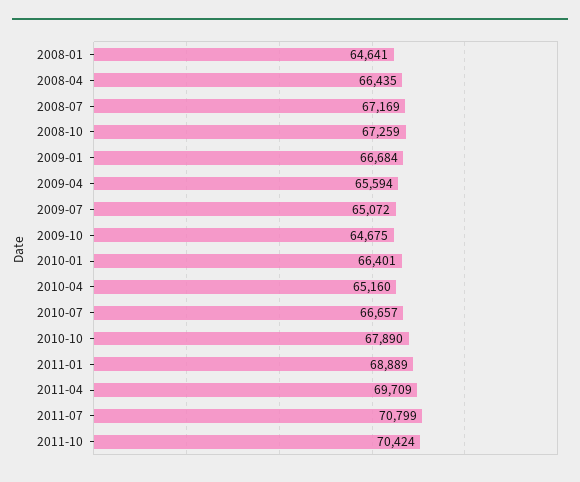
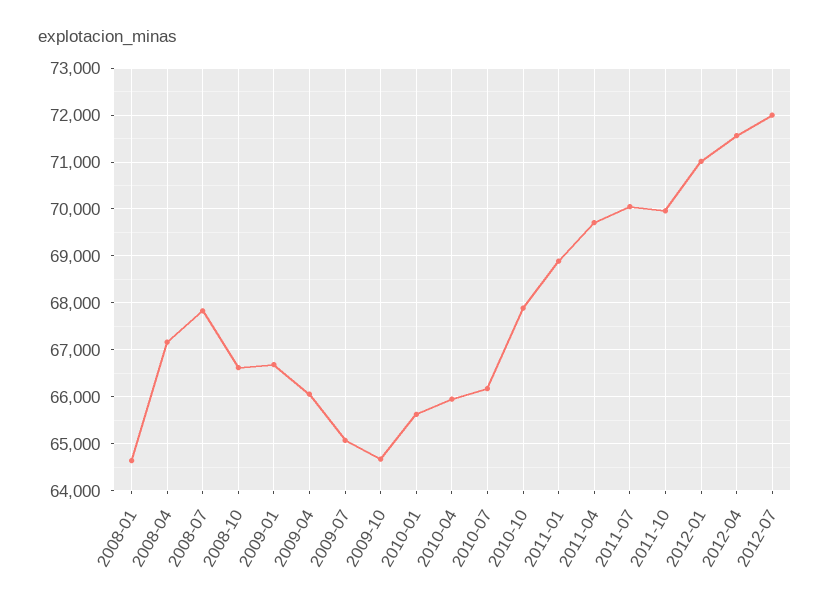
2008-04: 66435 -> 67200
2008-07: 67169 -> 67800
2008-10: 67259 -> 66600
2009-04: 65594 -> 66000
2010-01: 66401 -> 65600
2010-04: 65160 -> 66000
2010-07: 66657 -> 66200
2011-07: 70799 -> 70000
2011-10: 70424 -> 70000
2012-01: none -> 71000
2012-04: none -> 71600
2012-07: none -> 72000

